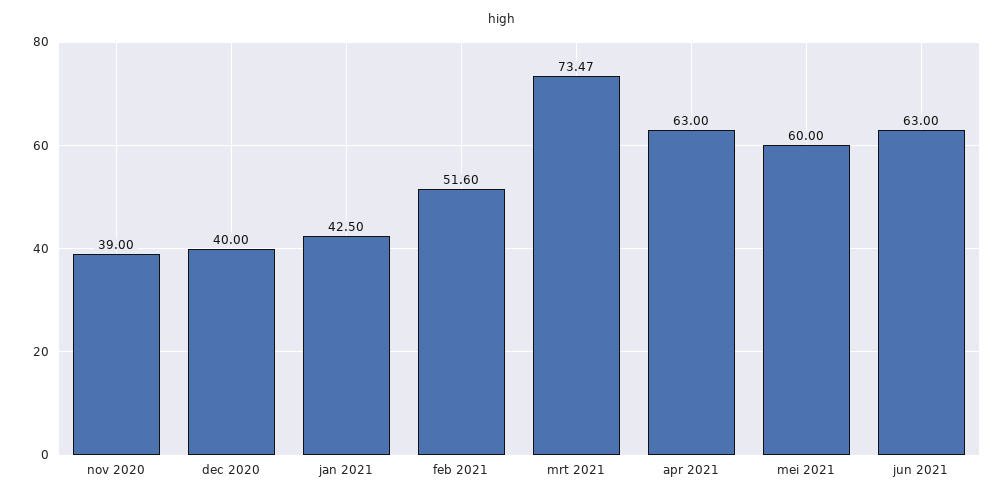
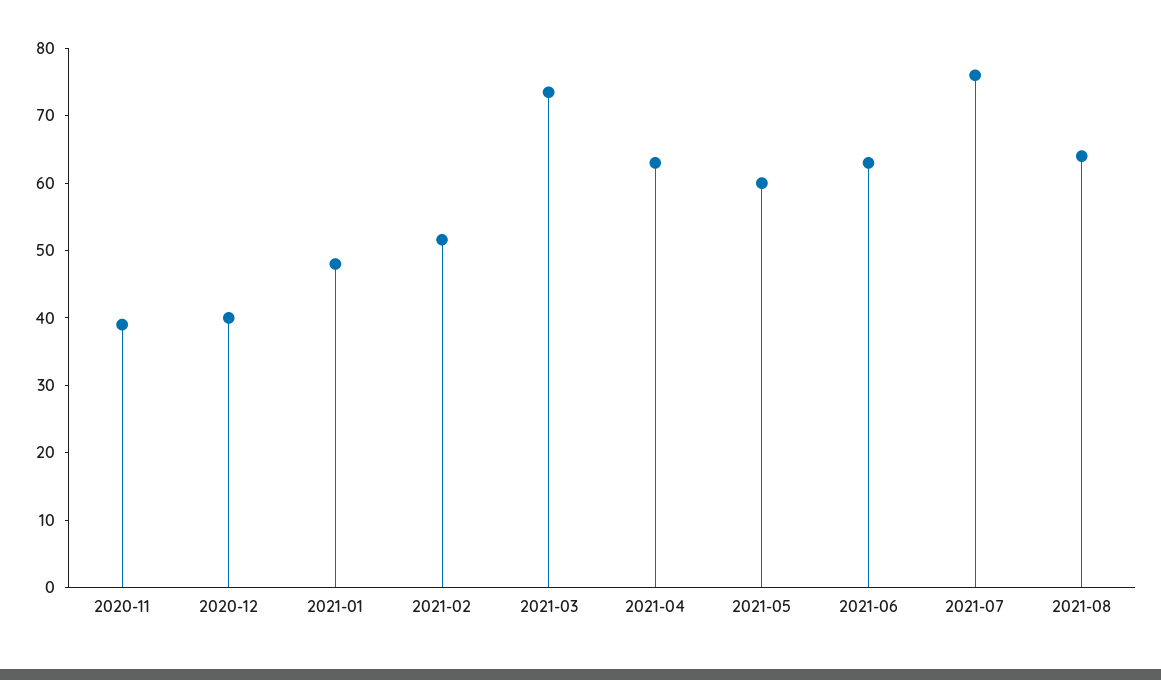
jan 2021: 42.5 -> 48
2021-07: none -> 76
2021-08: none -> 64

